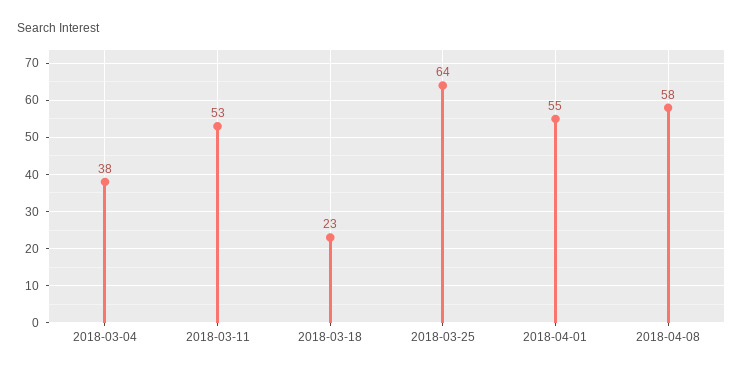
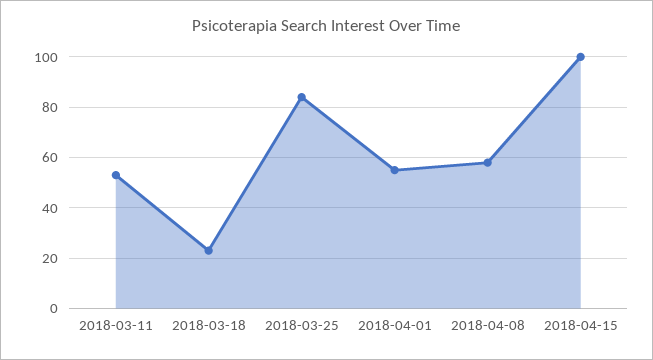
2018-03-04: 38 -> none
2018-03-25: 64 -> 85
2018-04-15: none -> 100

